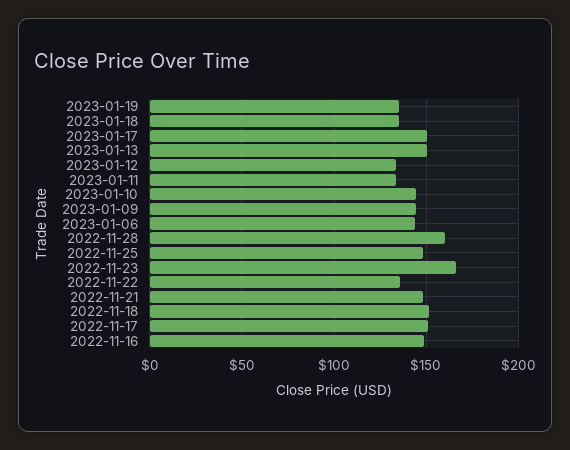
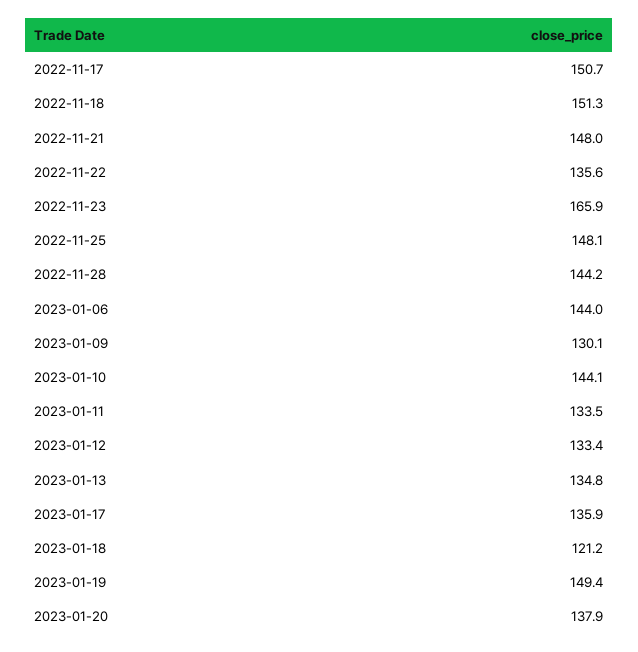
2023-01-19: 135 -> 149.4
2023-01-18: 135 -> 121.2
2023-01-17: 150 -> 135.9
2023-01-13: 150 -> 134.8
2023-01-09: 145 -> 130.1
2022-11-28: 160 -> 144.2
2022-11-16: 150 -> none
2023-01-20: none -> 137.9

